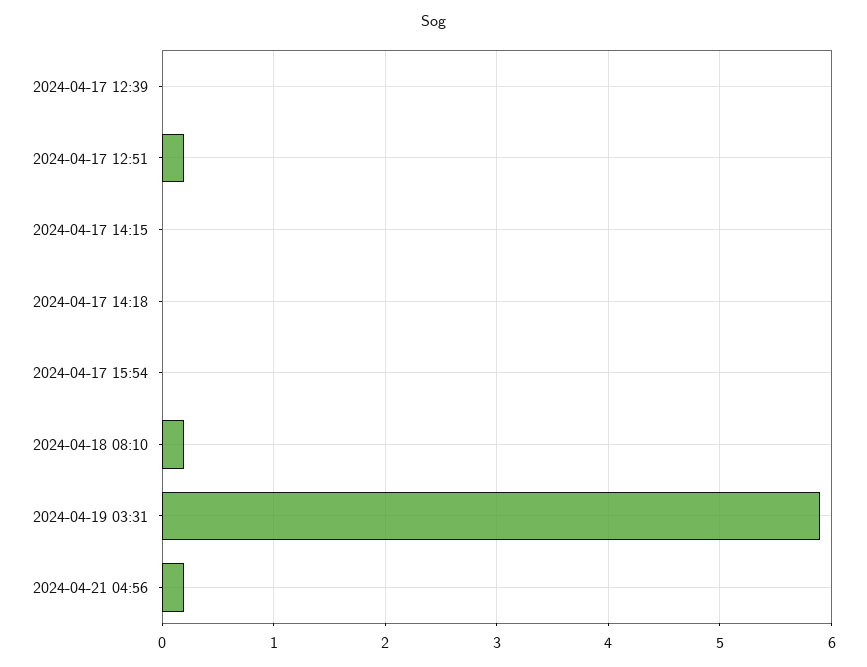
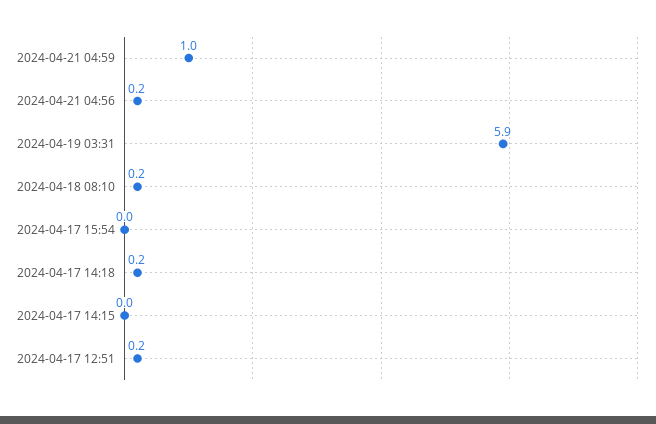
2024-04-17 12:39: 0 -> none
2024-04-17 14:18: 0 -> 0.2
2024-04-21 04:59: none -> 1

